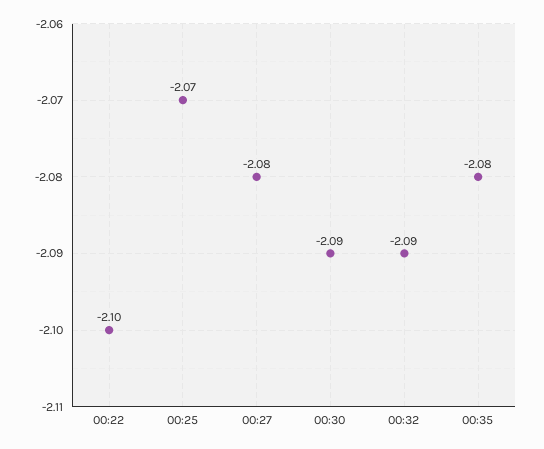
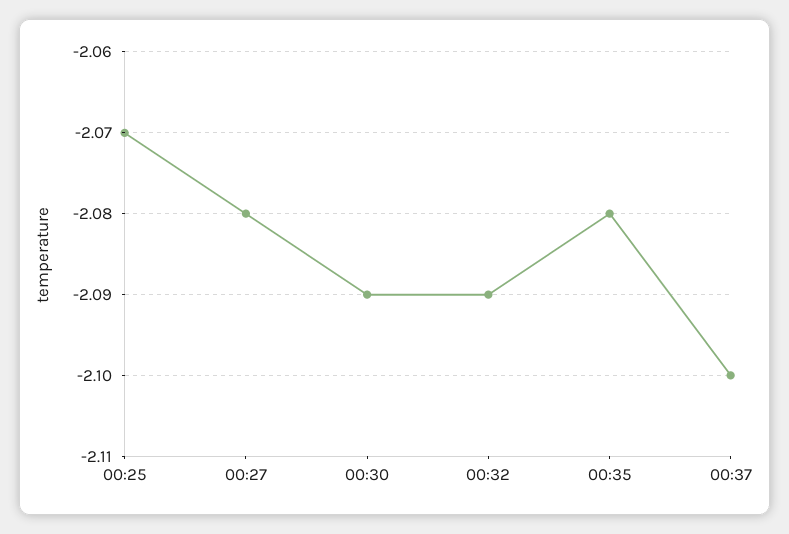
00:22: -2.1 -> none
00:37: none -> -2.1

